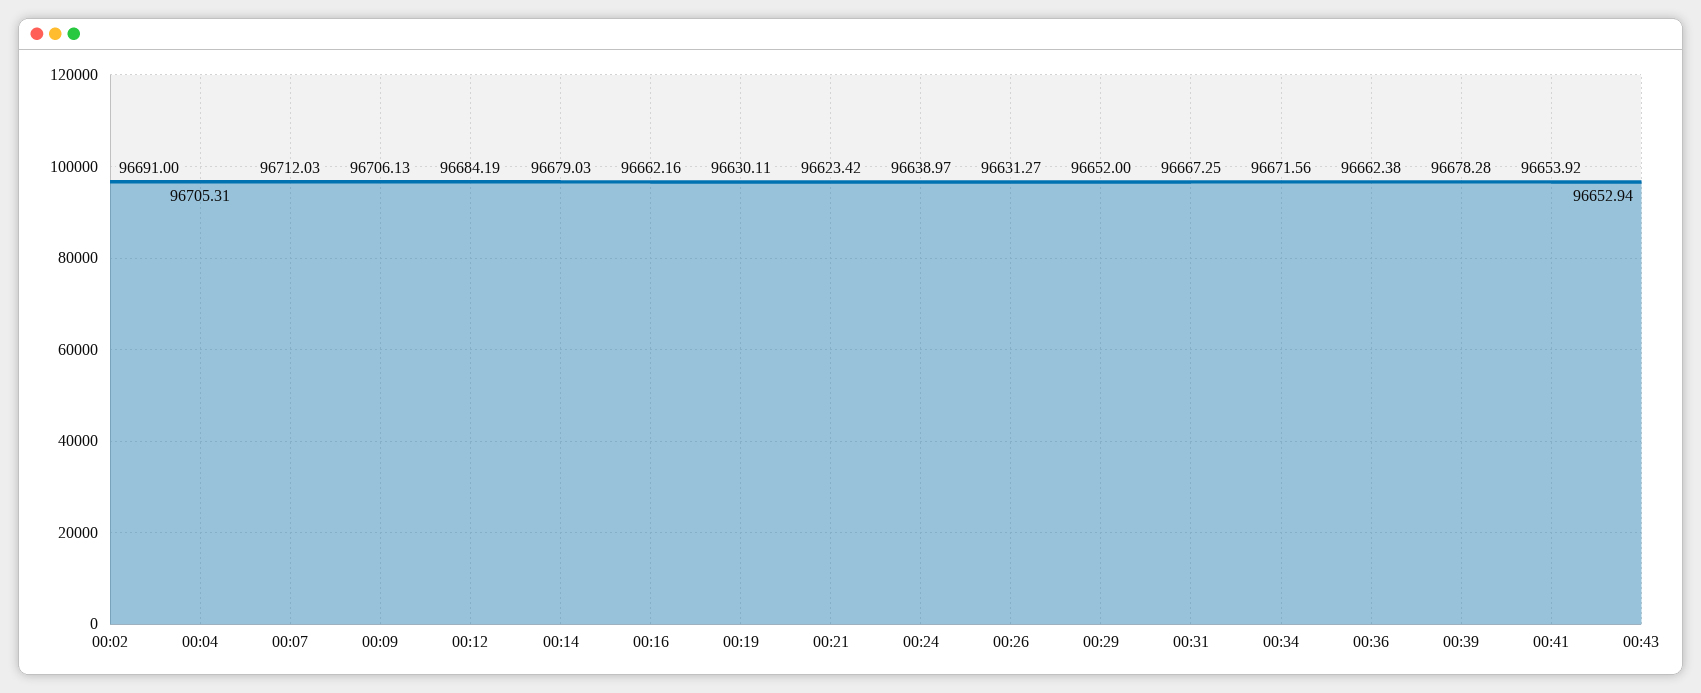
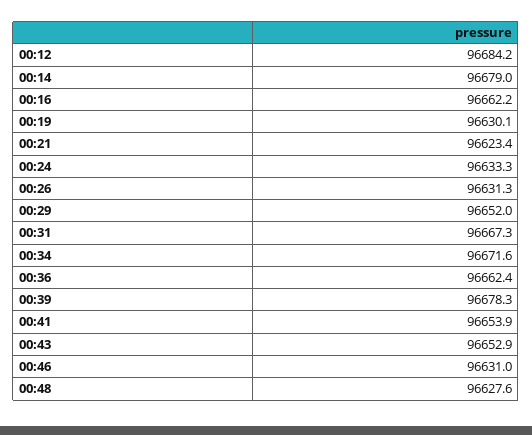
00:02: 96691 -> none
00:04: 96705.31 -> none
00:07: 96712.03 -> none
00:09: 96706.13 -> none
00:24: 96638.97 -> 96633.3
00:46: none -> 96631
00:48: none -> 96627.6

